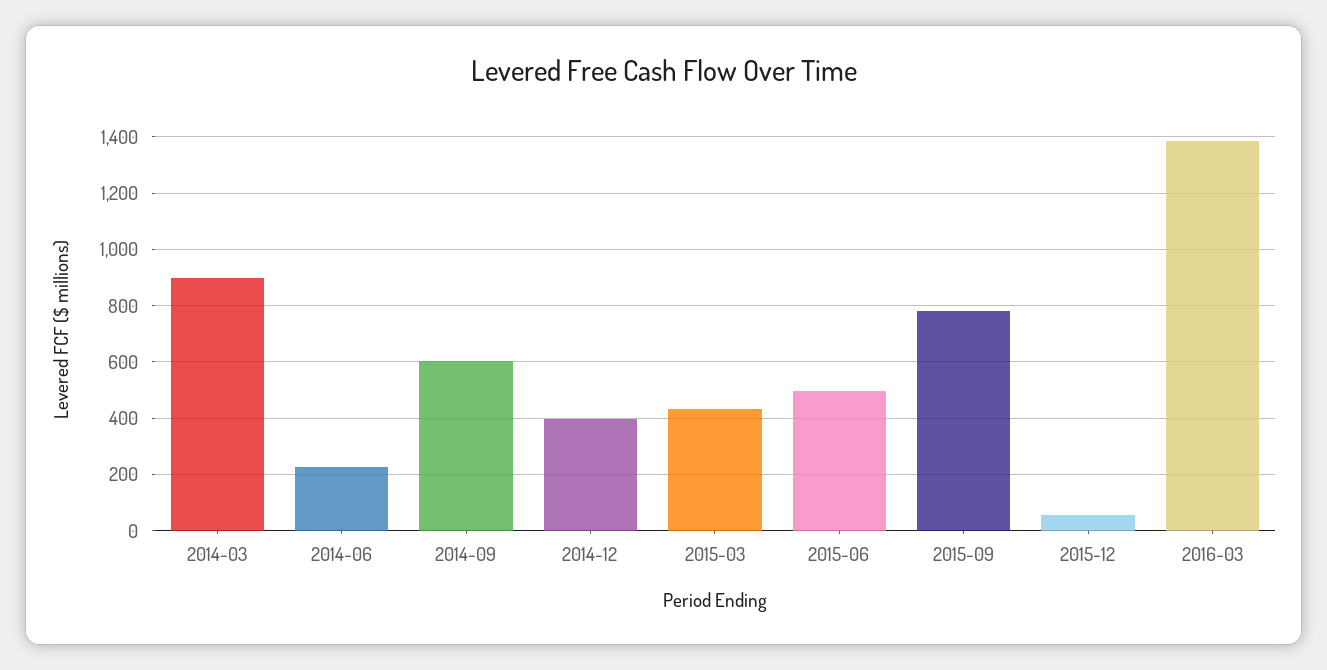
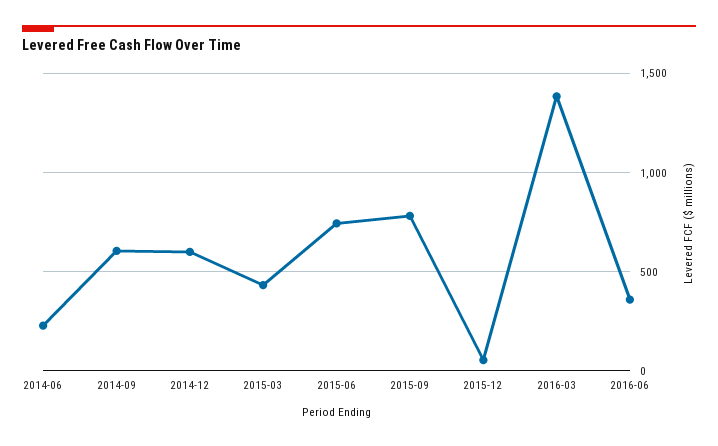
2014-03: 900 -> none
2014-12: 400 -> 600
2015-06: 500 -> 750
2016-06: none -> 350

